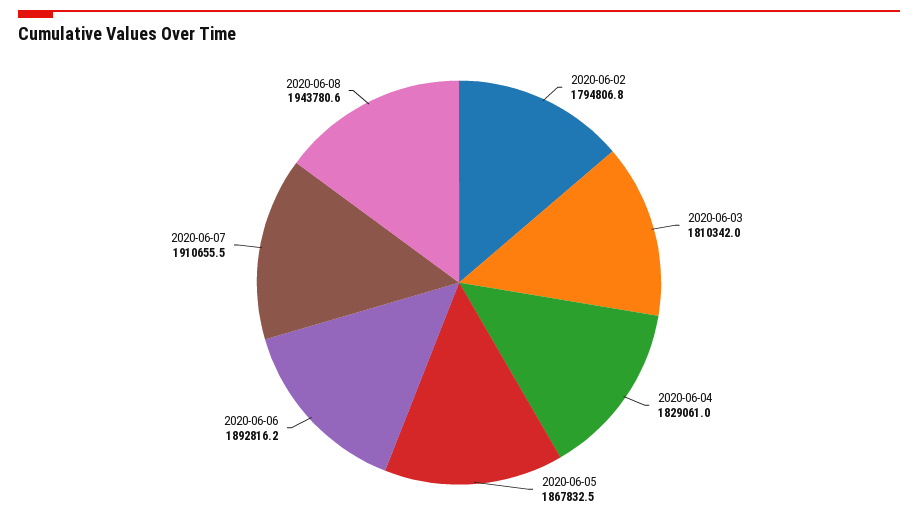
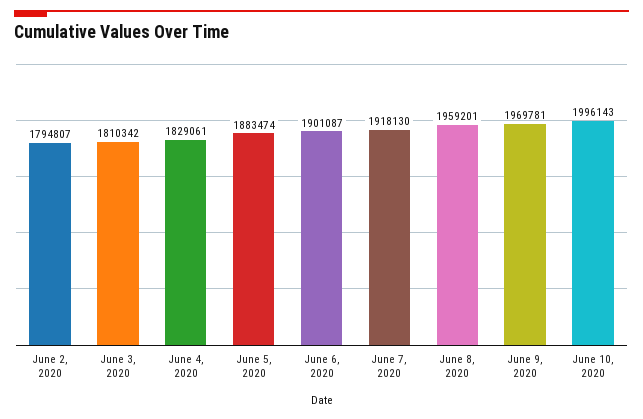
2020-06-05: 1867832.5 -> 1883474
2020-06-06: 1892816.2 -> 1901087
2020-06-07: 1910655.5 -> 1918130
2020-06-08: 1943780.6 -> 1959201
June 9, 2020: none -> 1969781
June 10, 2020: none -> 1996143

